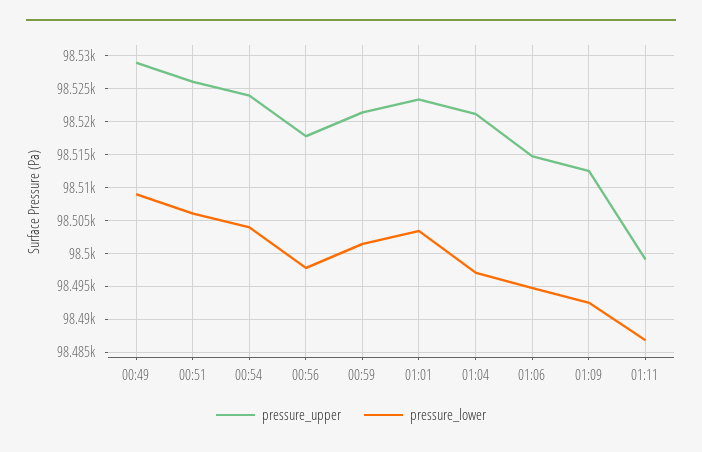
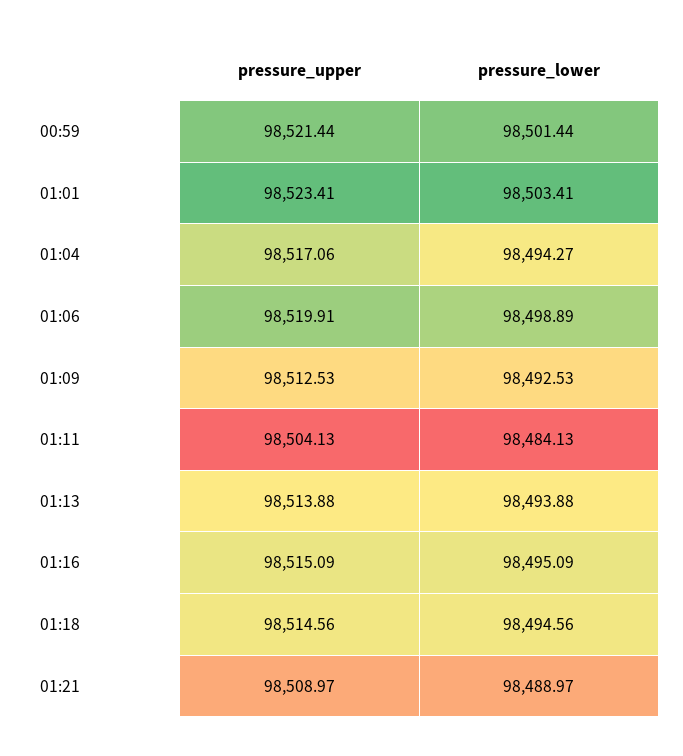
pressure_upper, 00:49: 98529 -> none
pressure_lower, 00:49: 98509 -> none
pressure_upper, 00:51: 98526 -> none
pressure_lower, 00:51: 98506 -> none
pressure_upper, 00:54: 98524 -> none
pressure_lower, 00:54: 98504 -> none
pressure_upper, 00:56: 98518 -> none
pressure_lower, 00:56: 98498 -> none
pressure_upper, 01:04: 98521 -> 98517.06
pressure_lower, 01:04: 98497 -> 98494.27
pressure_upper, 01:06: 98515 -> 98519.91
pressure_lower, 01:06: 98495 -> 98498.89
pressure_upper, 01:11: 98499 -> 98504.13
pressure_lower, 01:11: 98487 -> 98484.13
pressure_upper, 01:13: none -> 98513.88
pressure_lower, 01:13: none -> 98493.88
pressure_upper, 01:16: none -> 98515.09
pressure_lower, 01:16: none -> 98495.09
pressure_upper, 01:18: none -> 98514.56
pressure_lower, 01:18: none -> 98494.56
pressure_upper, 01:21: none -> 98508.97
pressure_lower, 01:21: none -> 98488.97

